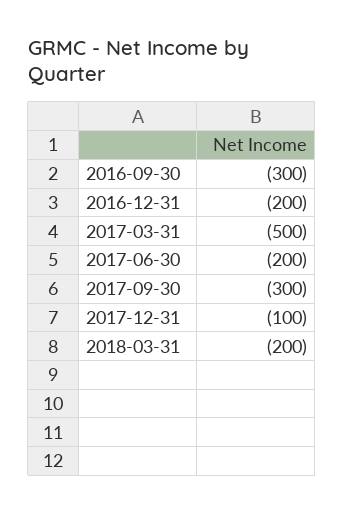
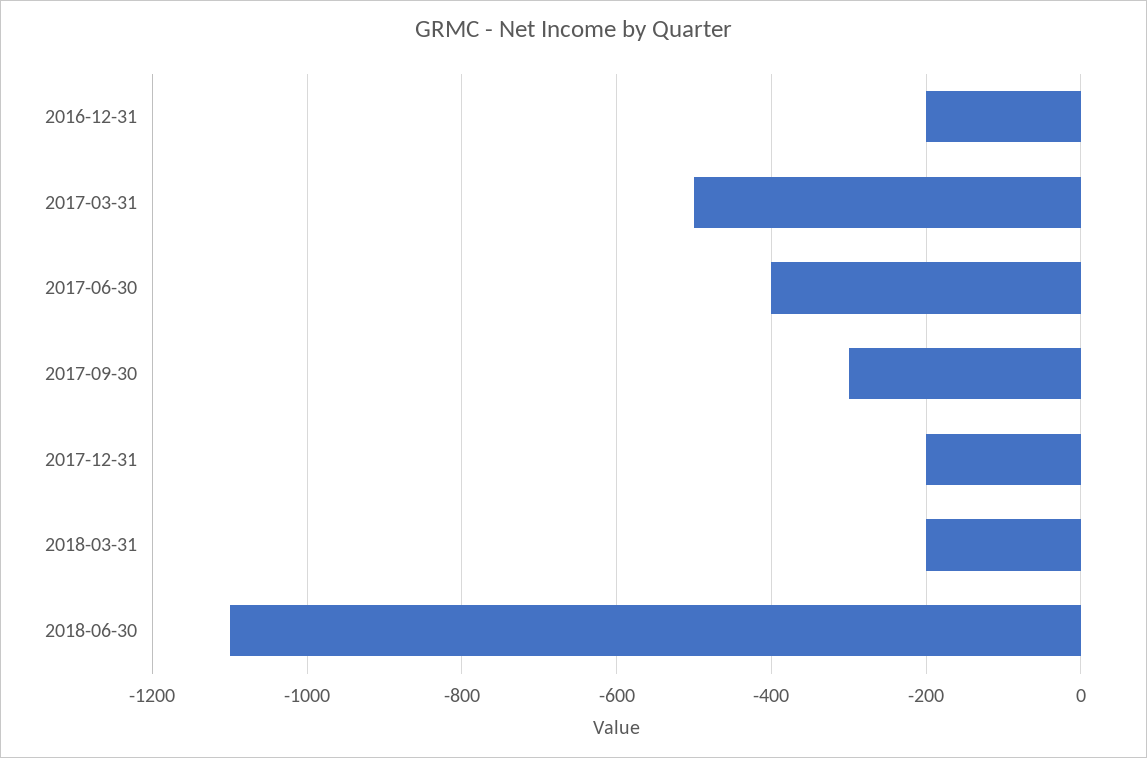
2016-09-30: -300 -> none
2017-06-30: -200 -> -400
2017-12-31: -100 -> -200
2018-06-30: none -> -1100

